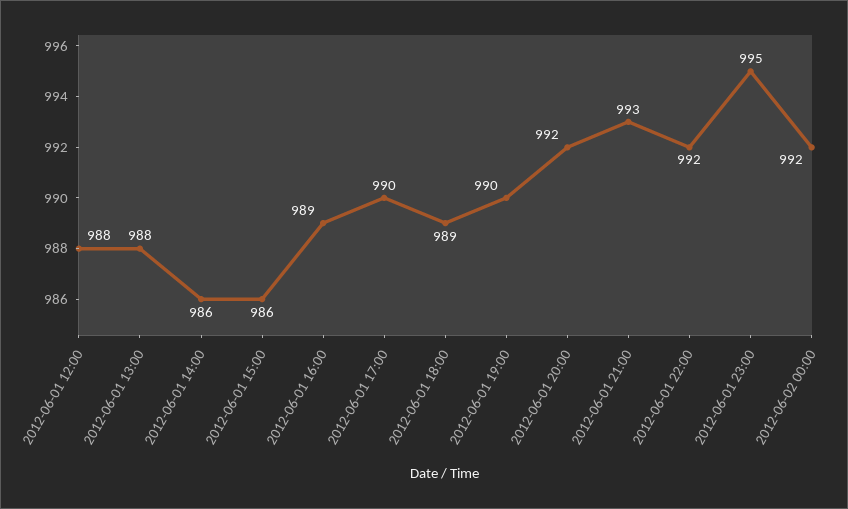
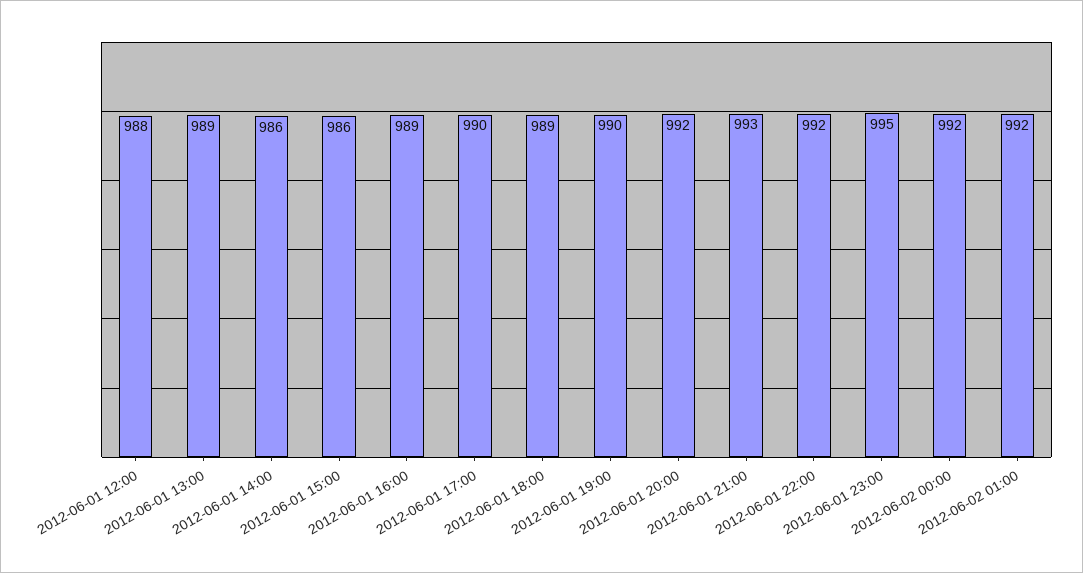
2012-06-01 13:00: 988 -> 989
2012-06-02 01:00: none -> 992

